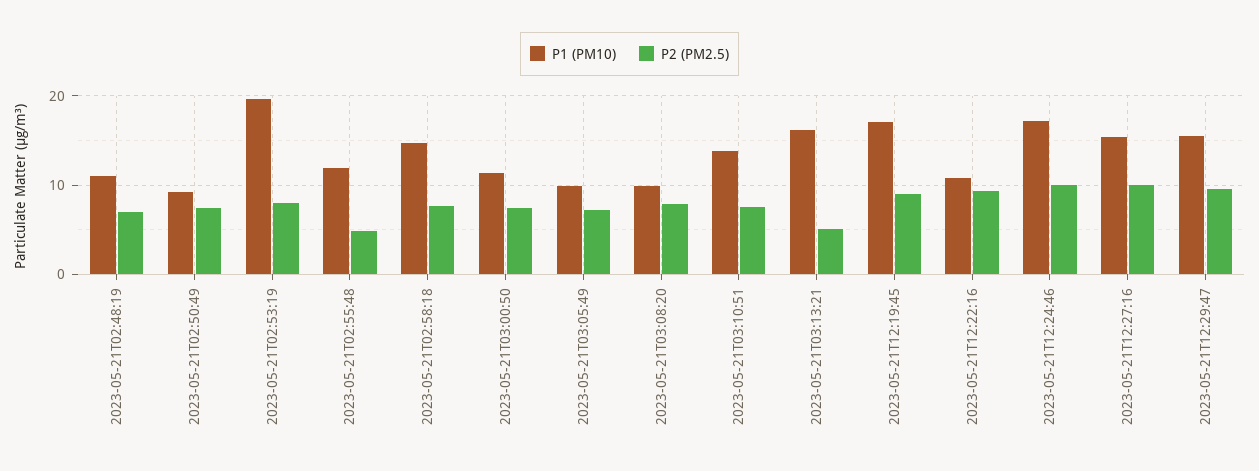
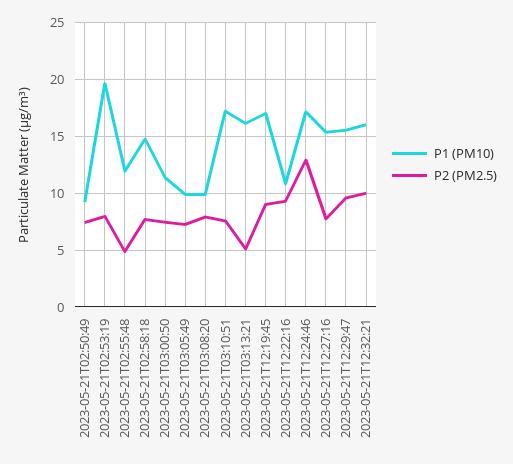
P1 (PM10), 2023-05-21T02:48:19: 11 -> none
P2 (PM2.5), 2023-05-21T02:48:19: 7 -> none
P1 (PM10), 2023-05-21T03:10:51: 14 -> 17
P2 (PM2.5), 2023-05-21T12:24:46: 10 -> 13
P2 (PM2.5), 2023-05-21T12:27:16: 10 -> 8
P1 (PM10), 2023-05-21T12:32:21: none -> 16
P2 (PM2.5), 2023-05-21T12:32:21: none -> 10

